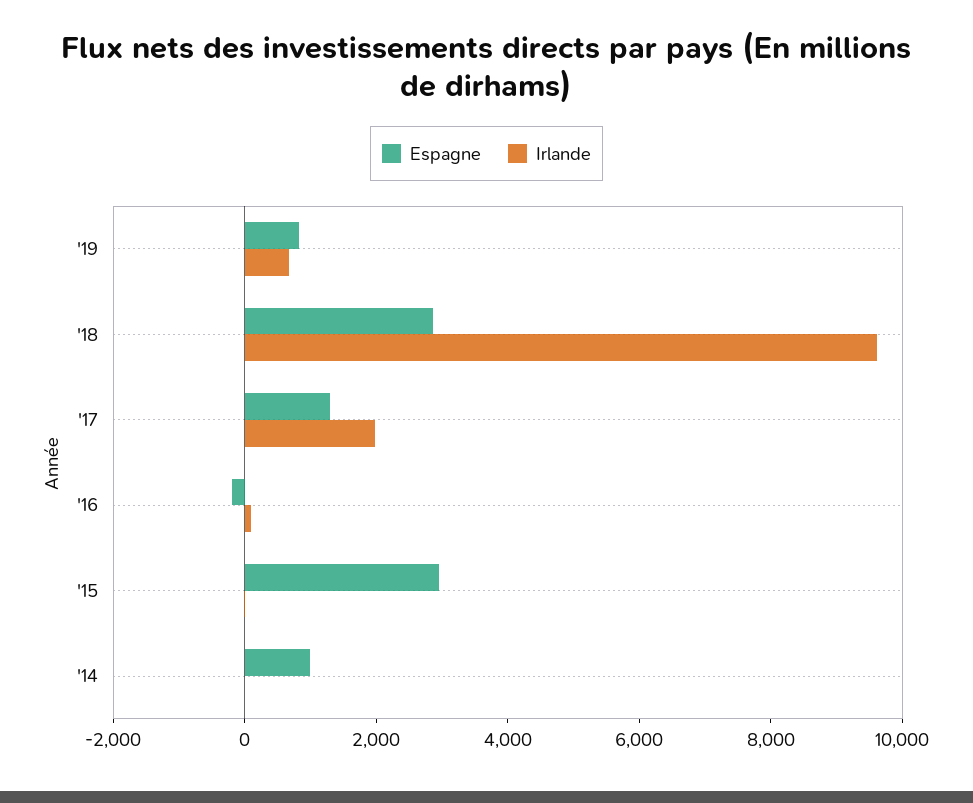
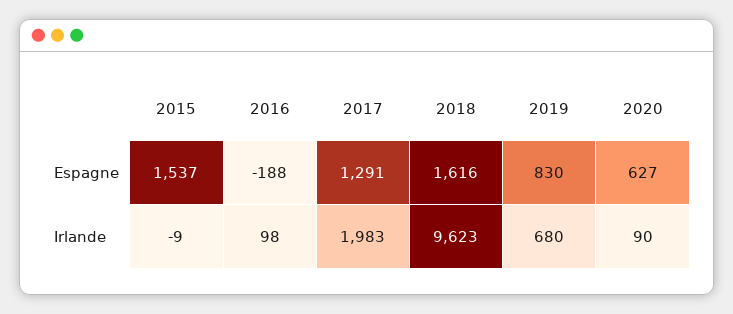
Espagne, '18: 3000 -> 1616
Espagne, '15: 3000 -> 1537
Espagne, '14: 1000 -> none
Irlande, '14: 0 -> none
Espagne, 2020: none -> 627
Irlande, 2020: none -> 90

